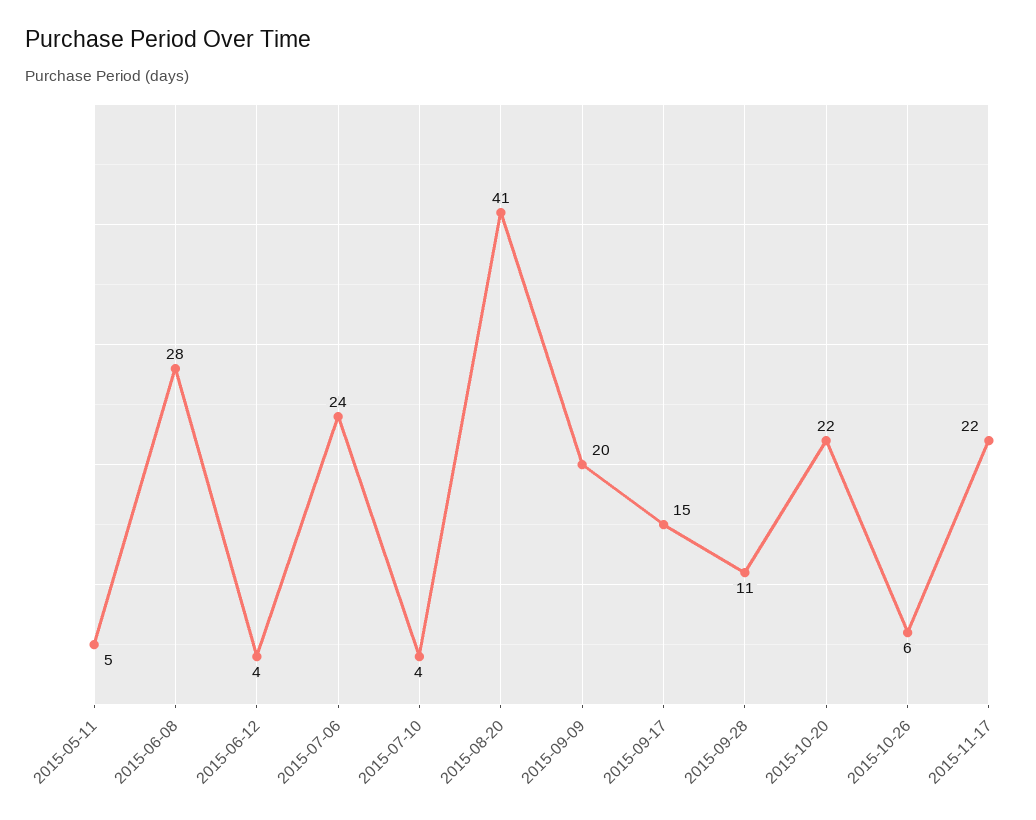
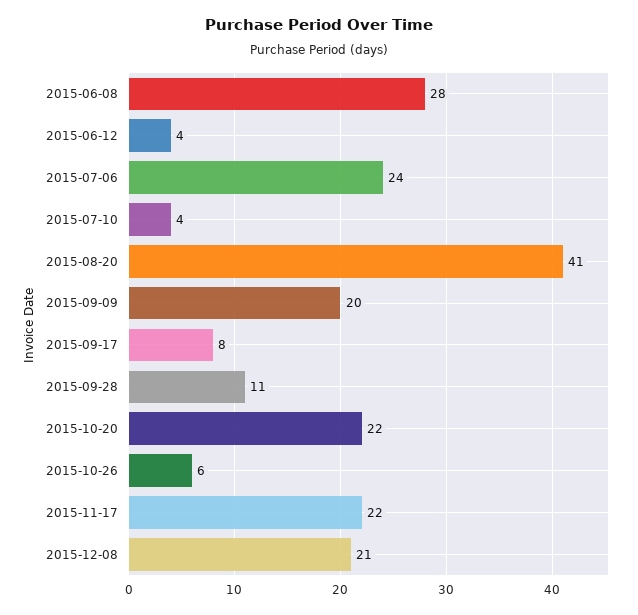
2015-05-11: 5 -> none
2015-09-17: 15 -> 8
2015-12-08: none -> 21

